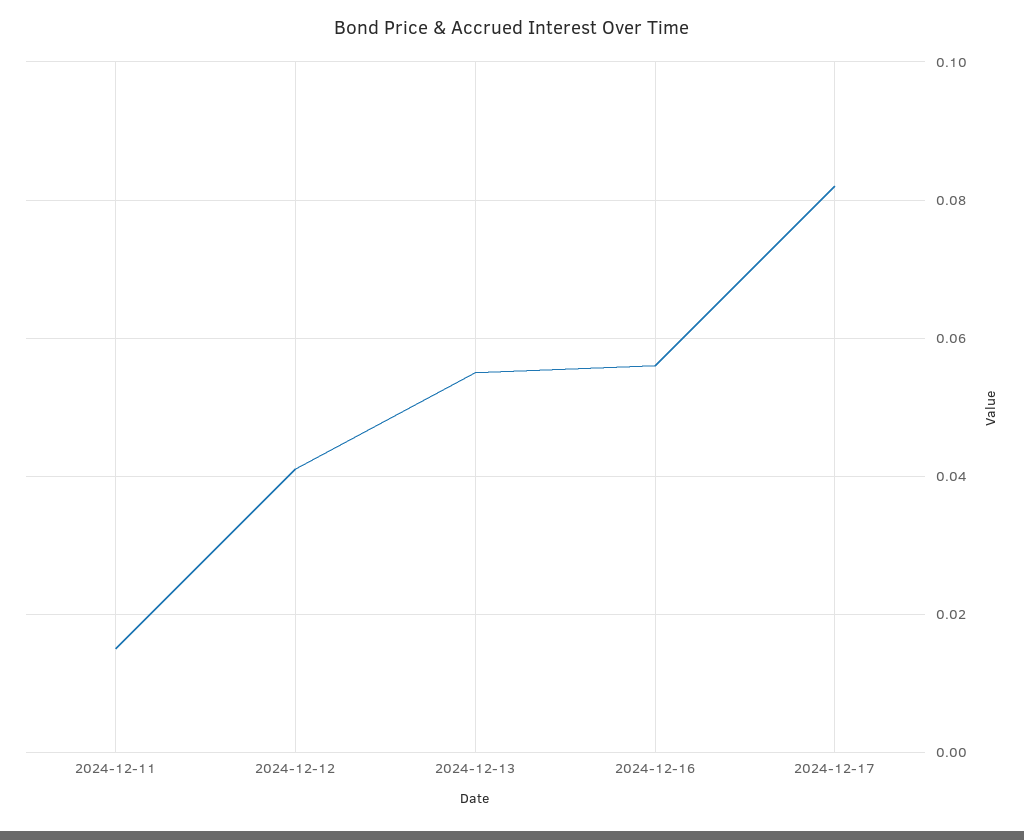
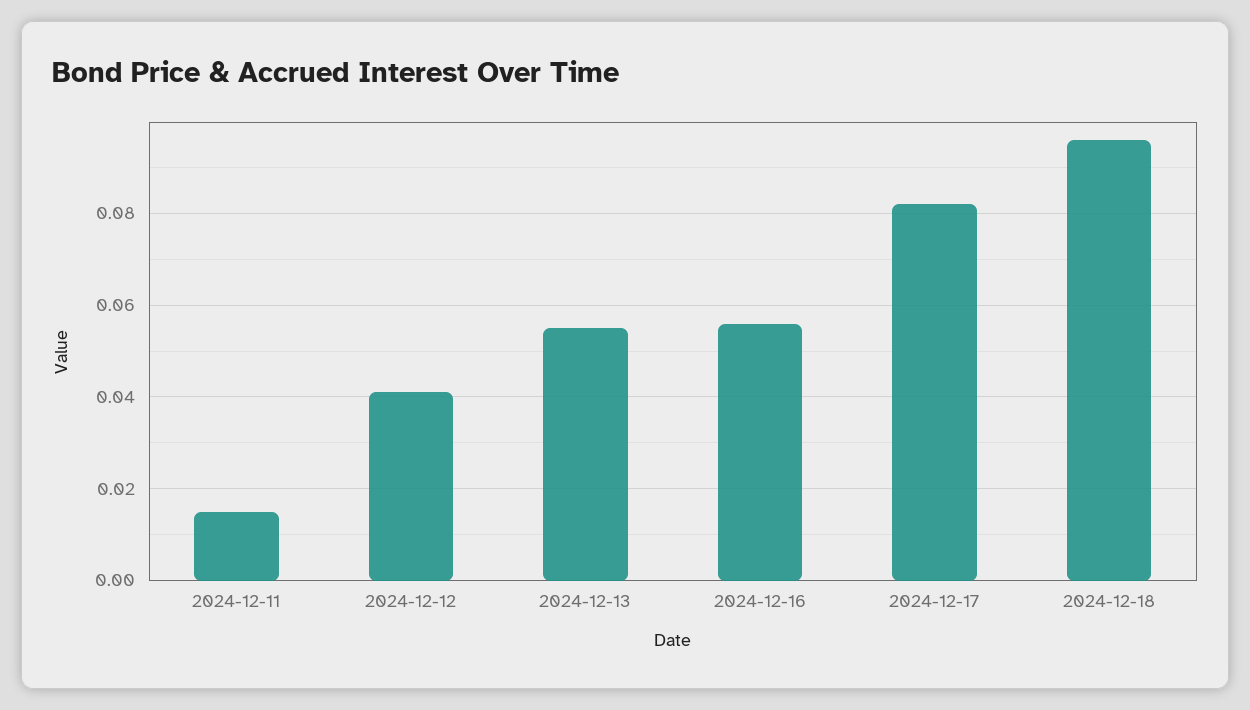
2024-12-18: none -> 0.095

